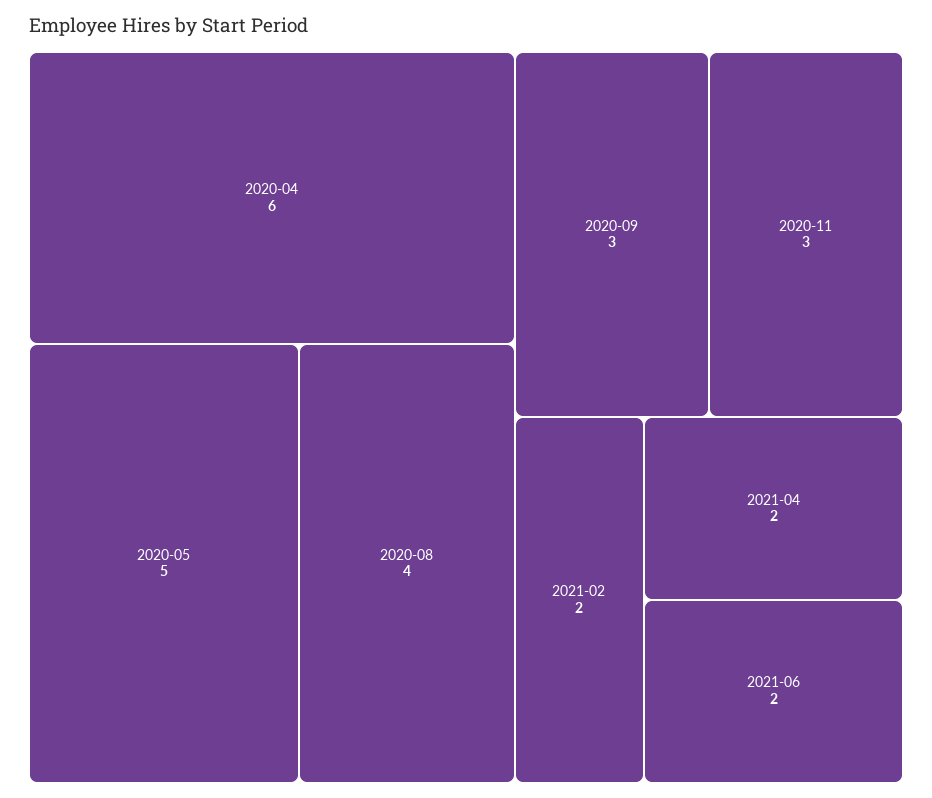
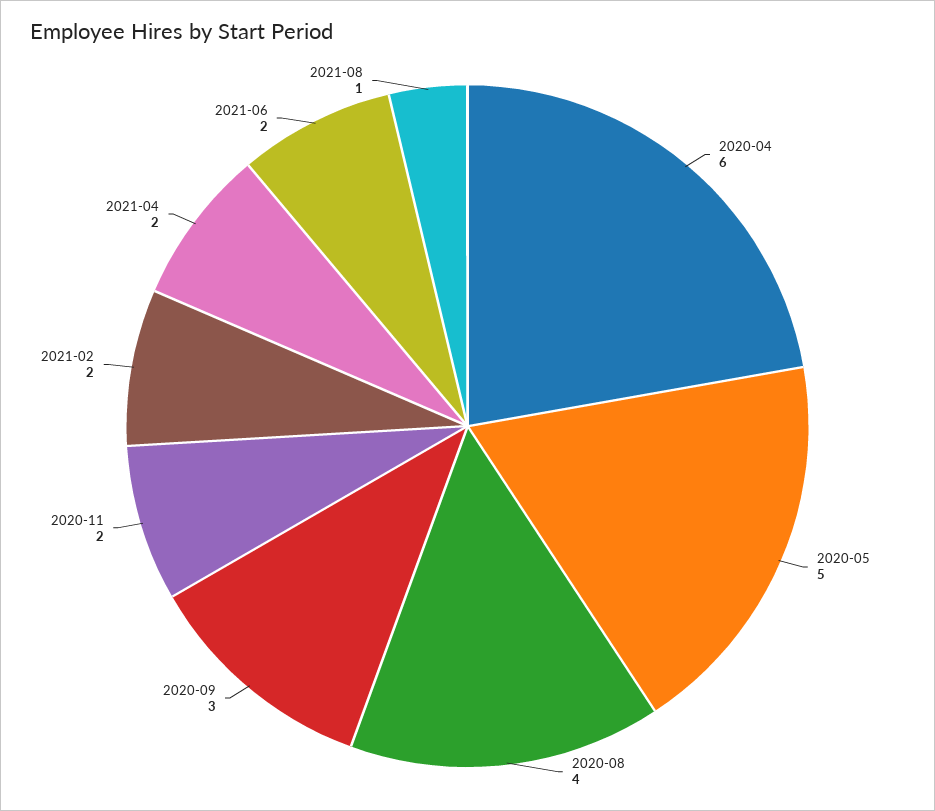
2020-11: 3 -> 2
2021-08: none -> 1

